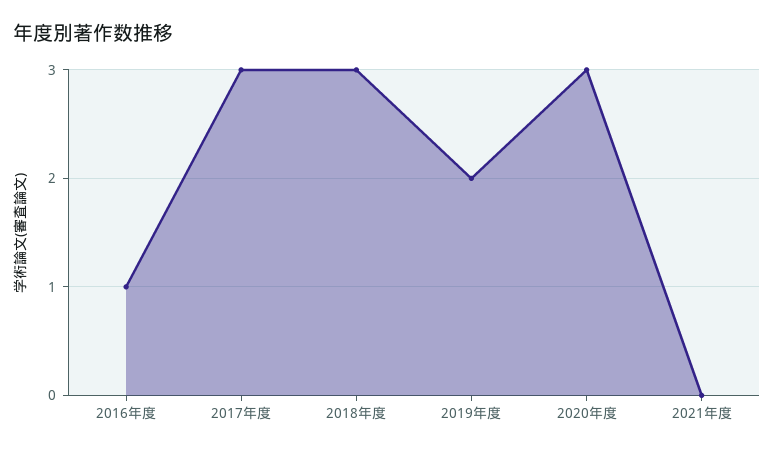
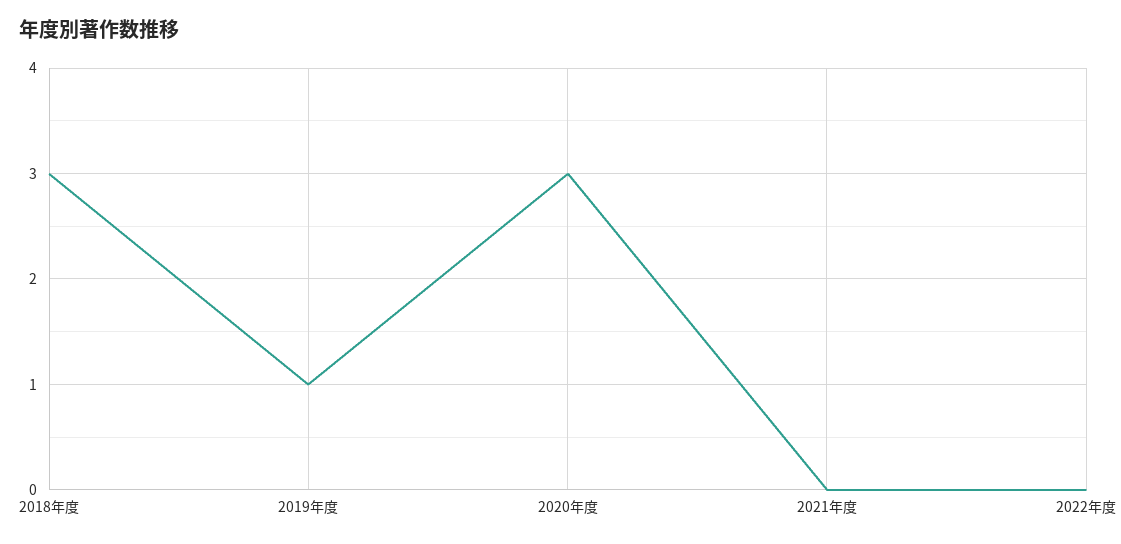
2016年度: 1 -> none
2017年度: 3 -> none
2019年度: 2 -> 1
2022年度: none -> 0

